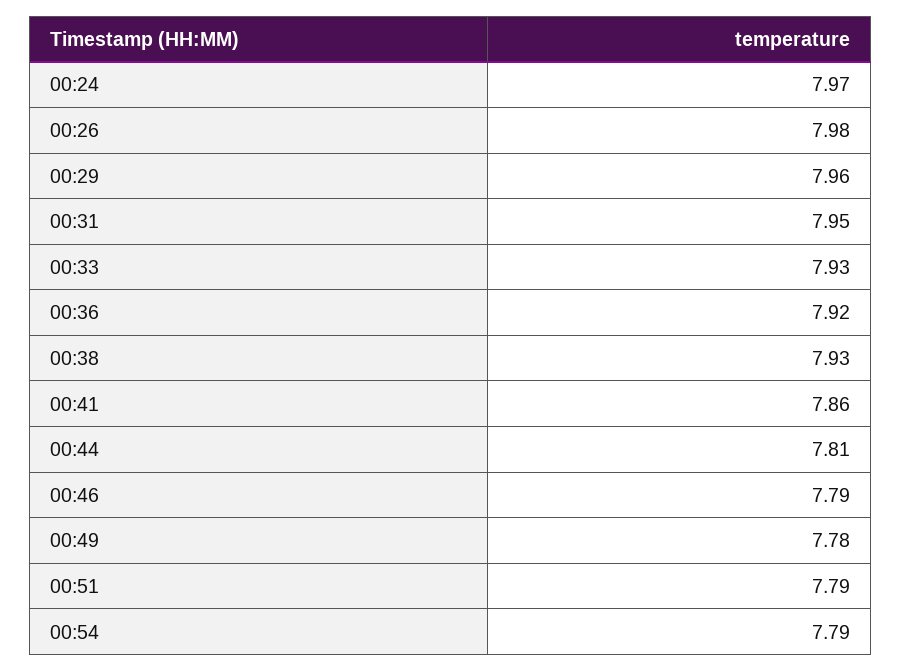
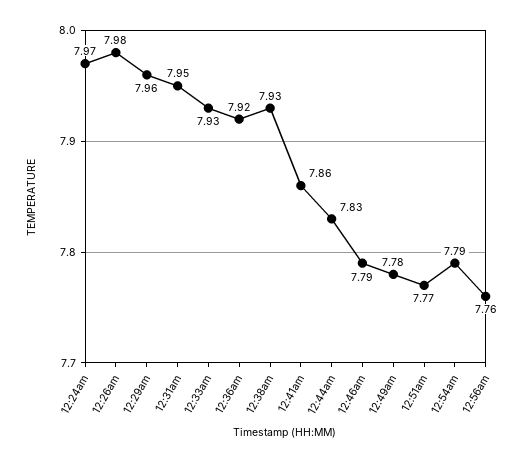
00:44: 7.81 -> 7.83
00:51: 7.79 -> 7.77
12:56am: none -> 7.76

